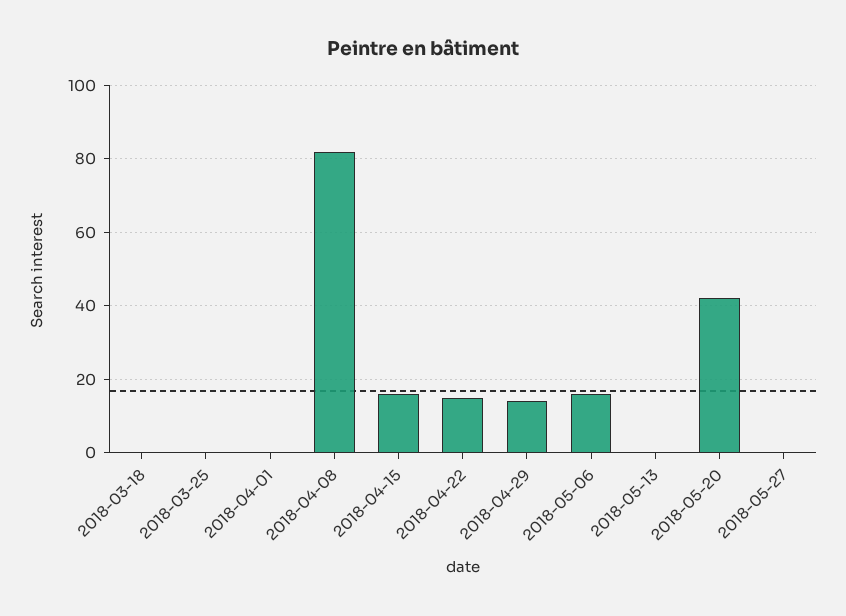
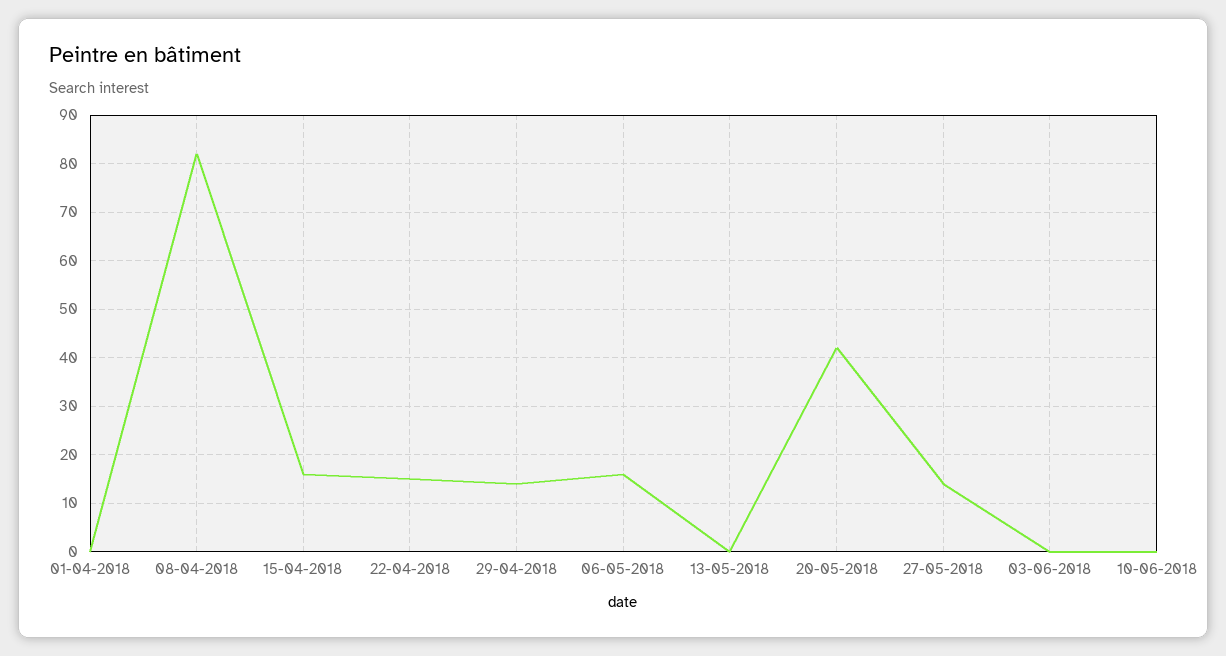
2018-03-18: 0 -> none
2018-03-25: 0 -> none
2018-05-27: 0 -> 15
03-06-2018: none -> 0
10-06-2018: none -> 0

